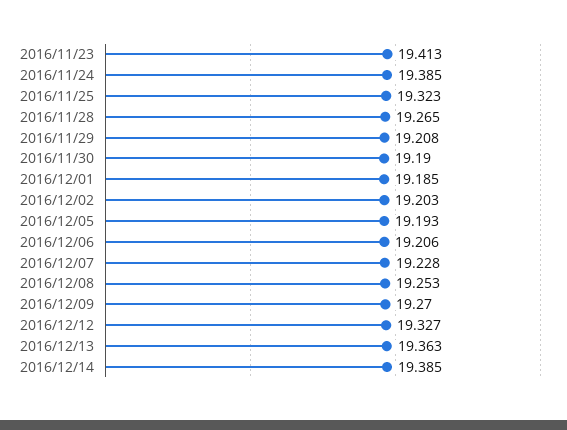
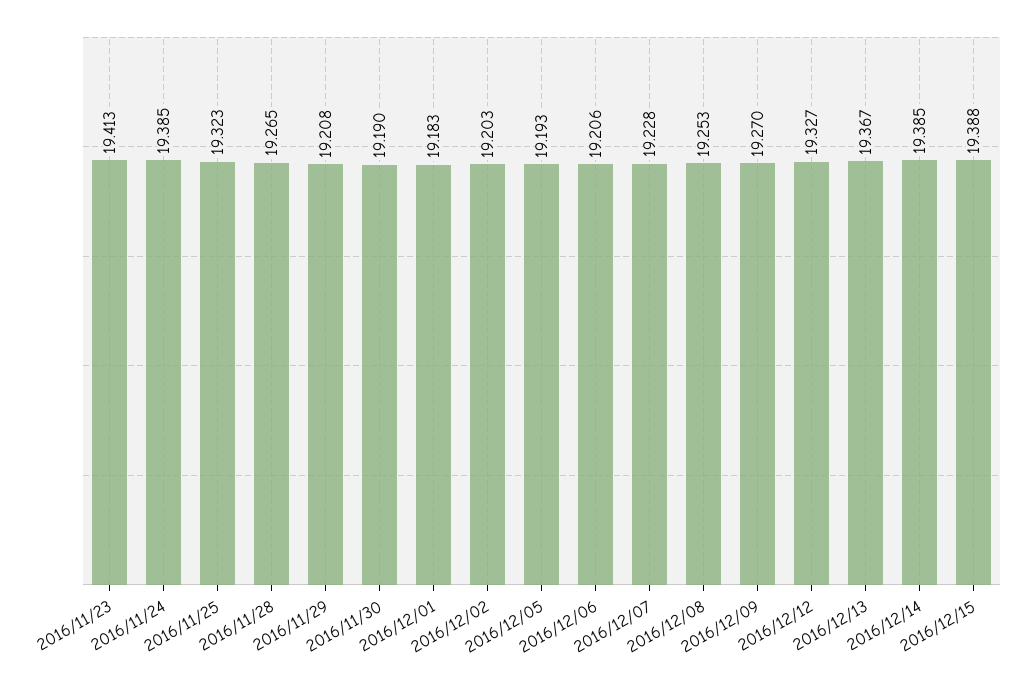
2016/12/01: 19.185 -> 19.183
2016/12/13: 19.363 -> 19.367
2016/12/15: none -> 19.388

